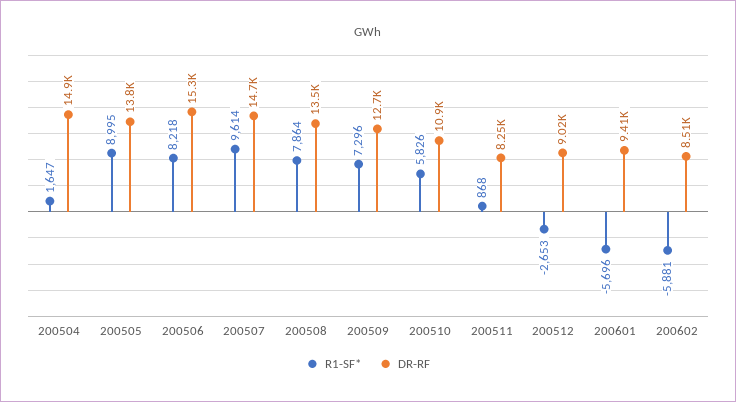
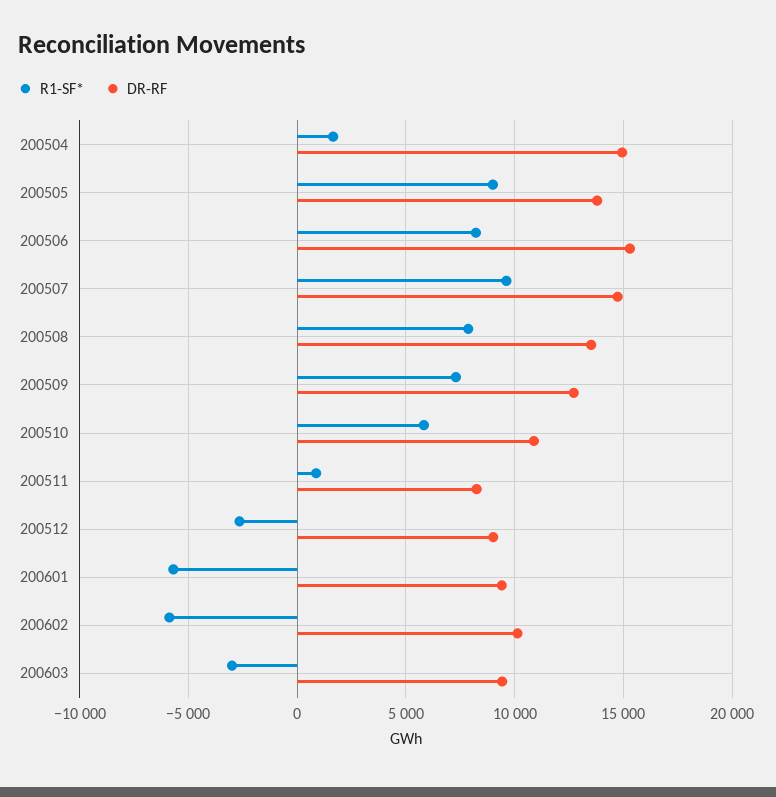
DR-RF, 200602: 8510 -> 10000
R1-SF*, 200603: none -> -3000
DR-RF, 200603: none -> 9500

